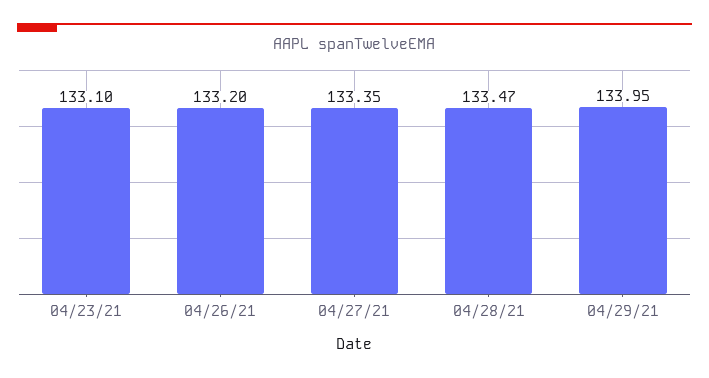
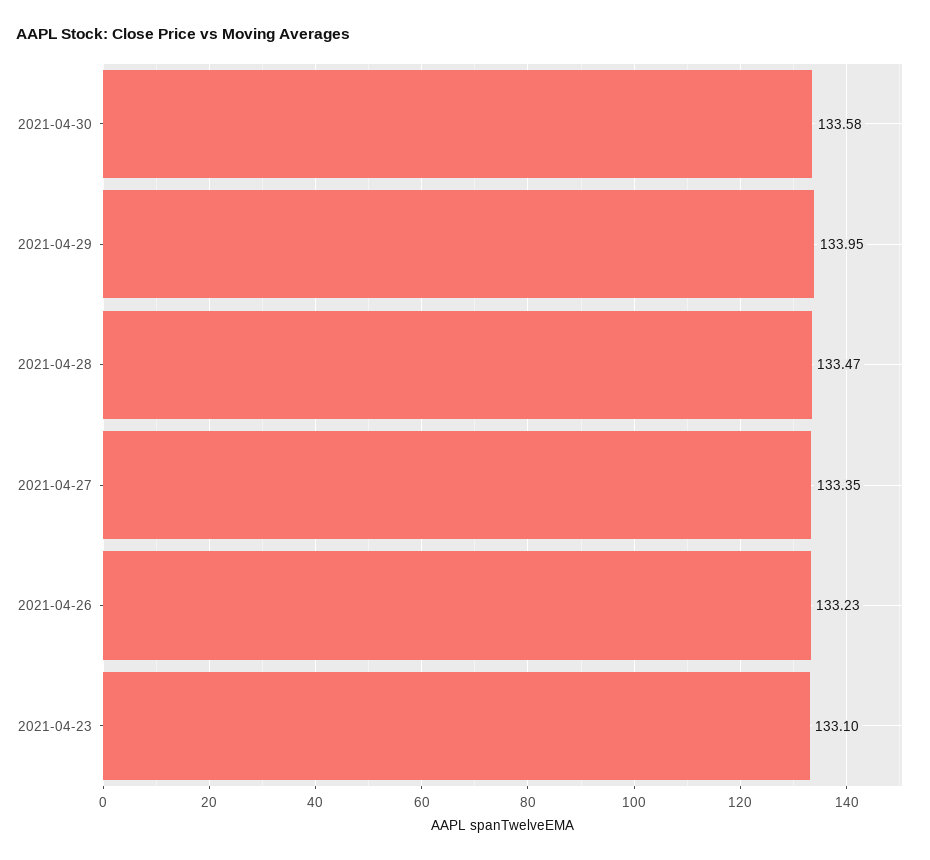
04/26/21: 133.2 -> 133.23
2021-04-30: none -> 133.58

